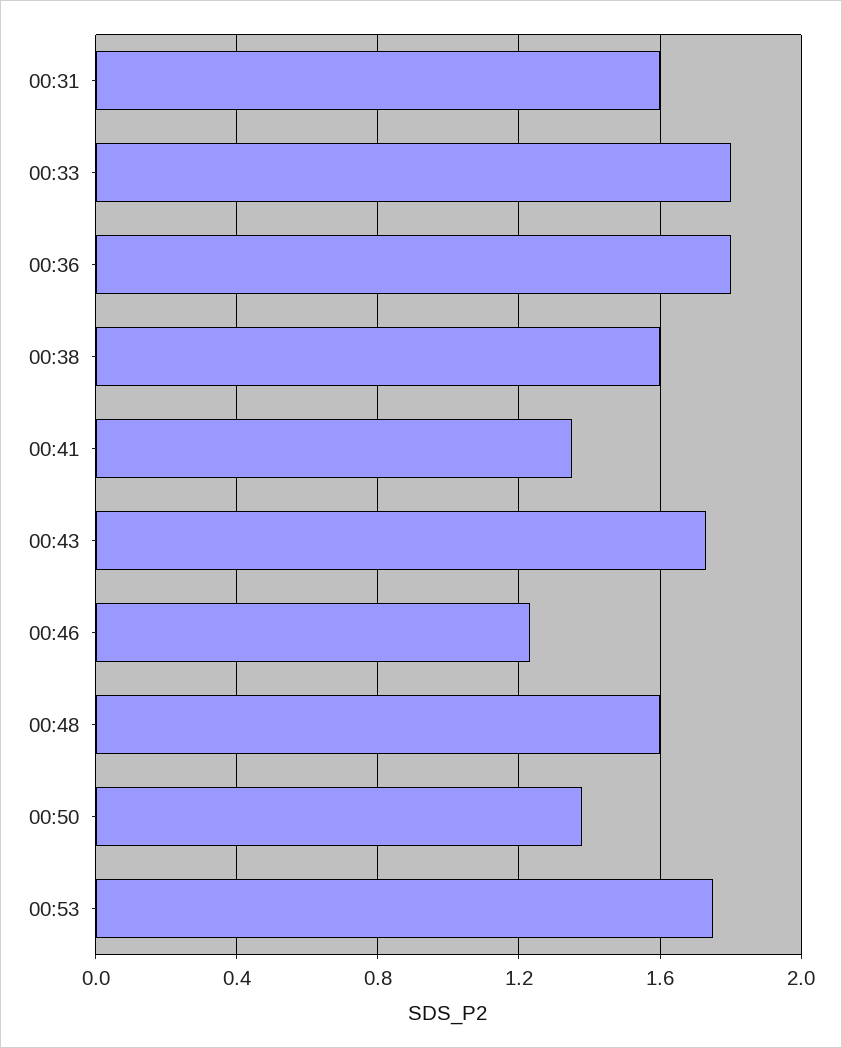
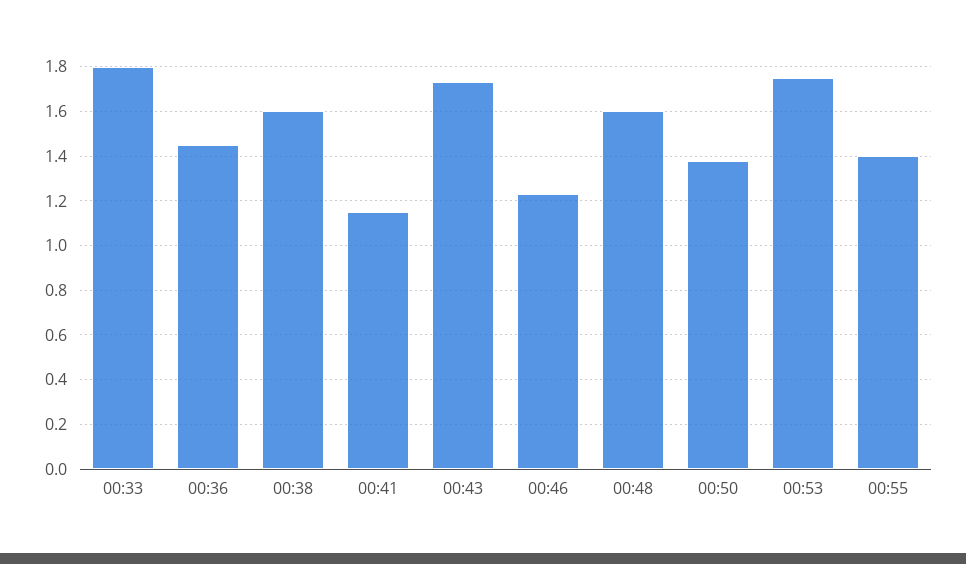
00:31: 1.6 -> none
00:36: 1.8 -> 1.45
00:41: 1.35 -> 1.15
00:55: none -> 1.4

